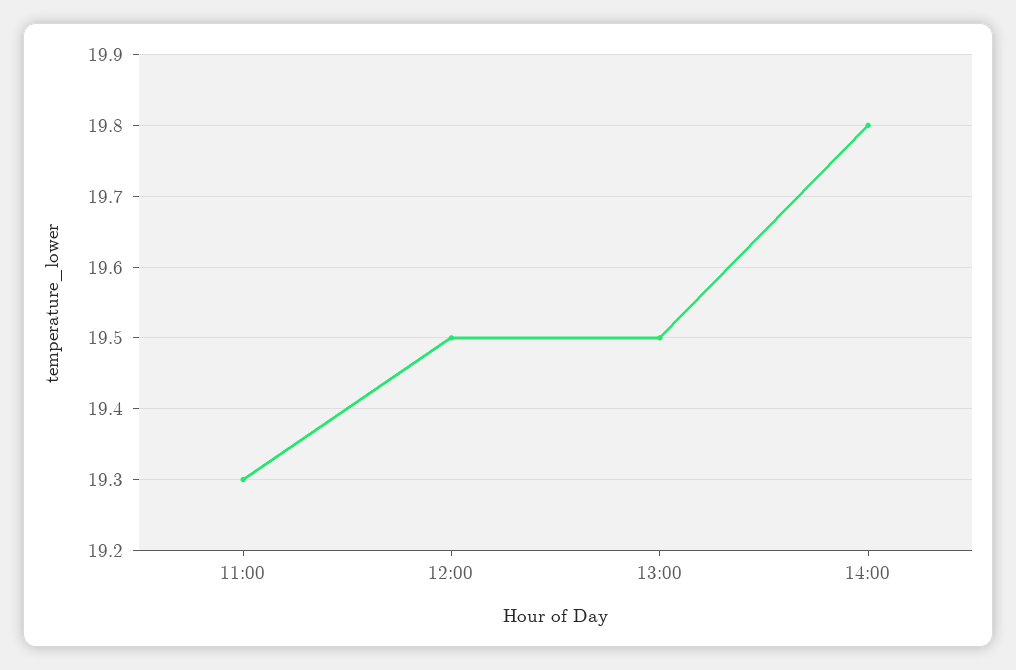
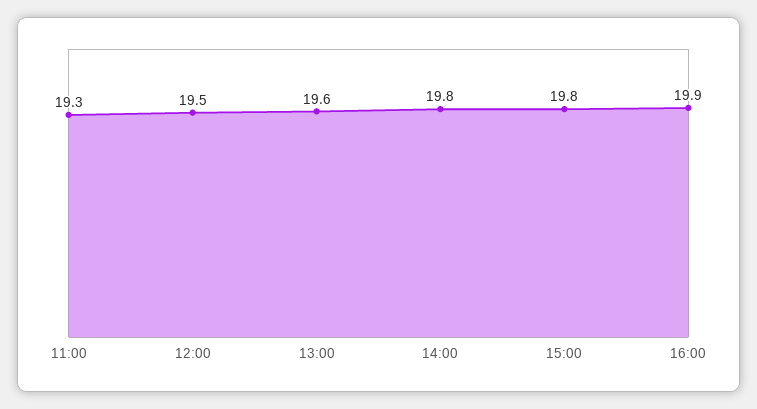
13:00: 19.5 -> 19.6
15:00: none -> 19.8
16:00: none -> 19.9

